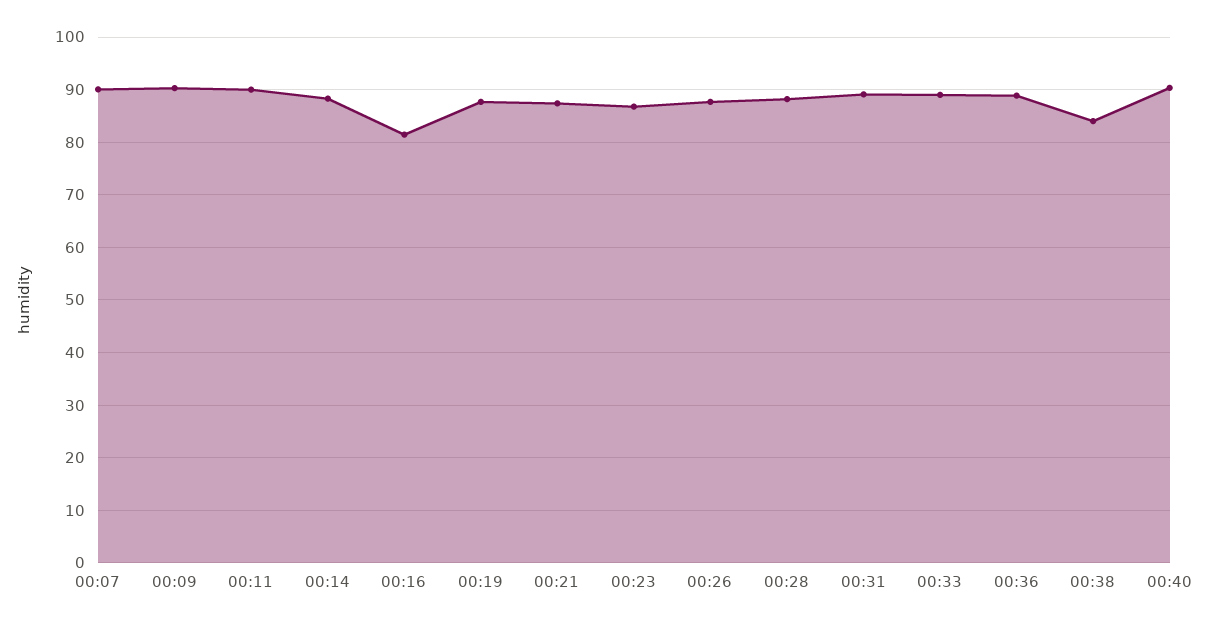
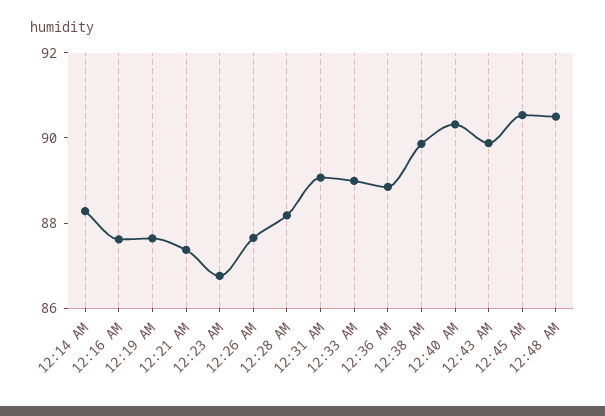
00:07: 90 -> none
00:09: 90 -> none
00:11: 90 -> none
00:16: 82 -> 87.5
00:38: 84 -> 90
12:43 AM: none -> 90
12:45 AM: none -> 90.5
12:48 AM: none -> 90.5

